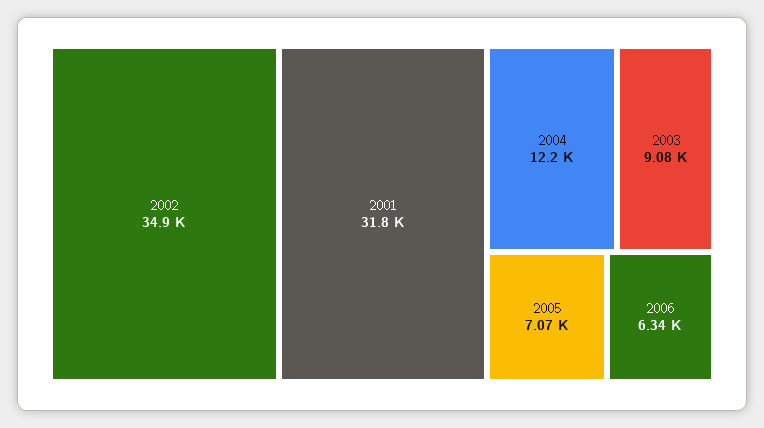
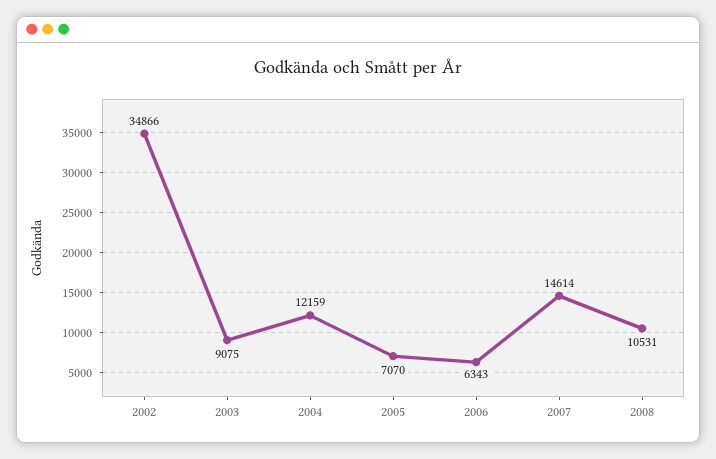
2001: 31800 -> none
2007: none -> 14614
2008: none -> 10531

